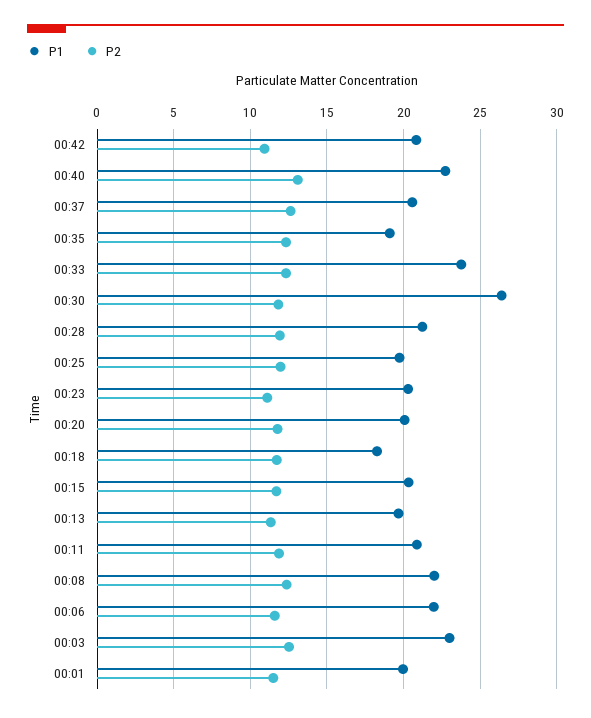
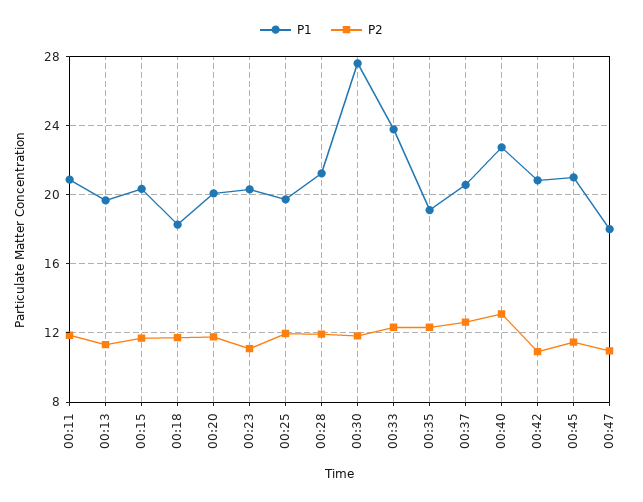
P1, 00:30: 26.5 -> 27.5
P1, 00:08: 22 -> none
P2, 00:08: 12.5 -> none
P1, 00:06: 22 -> none
P2, 00:06: 11.5 -> none
P1, 00:03: 23 -> none
P2, 00:03: 12.5 -> none
P1, 00:01: 20 -> none
P2, 00:01: 11.5 -> none
P1, 00:45: none -> 21
P2, 00:45: none -> 11.5
P1, 00:47: none -> 18
P2, 00:47: none -> 11

